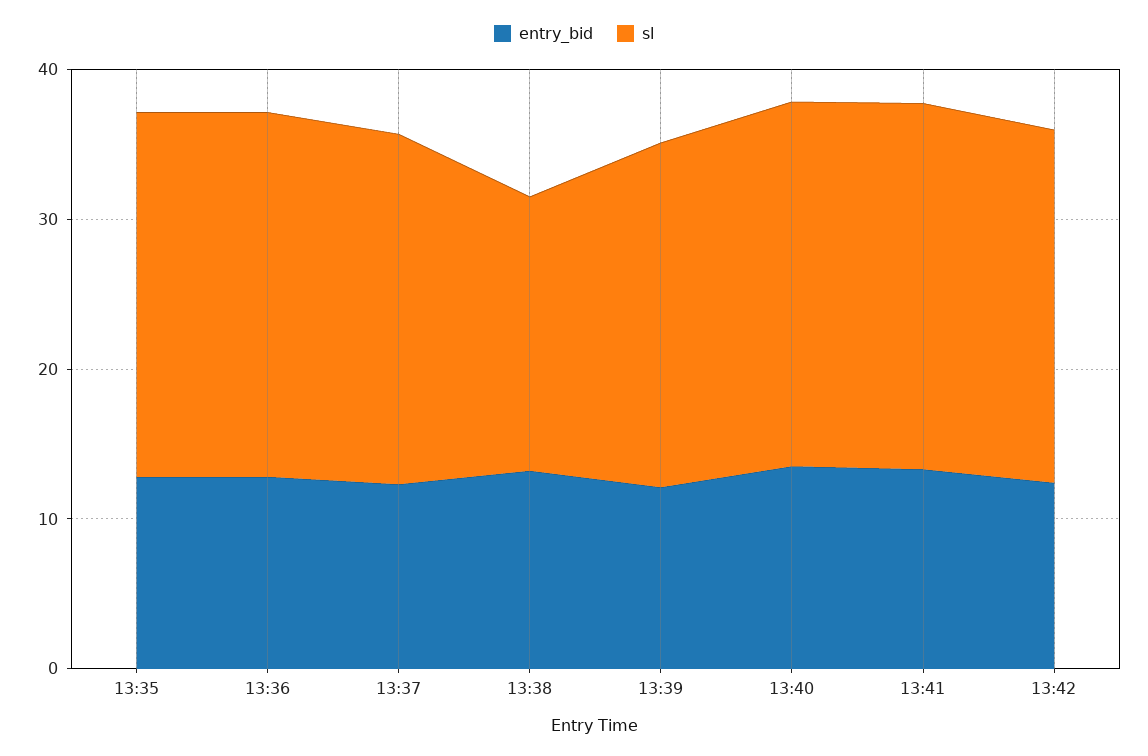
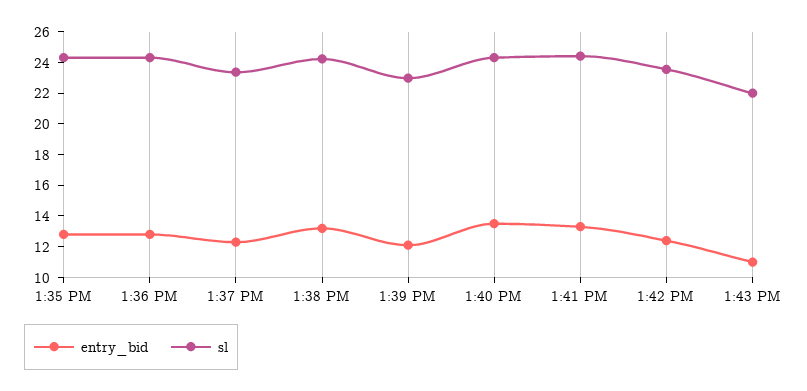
sl, 13:38: 18 -> 24
entry_bid, 1:43 PM: none -> 11
sl, 1:43 PM: none -> 22

